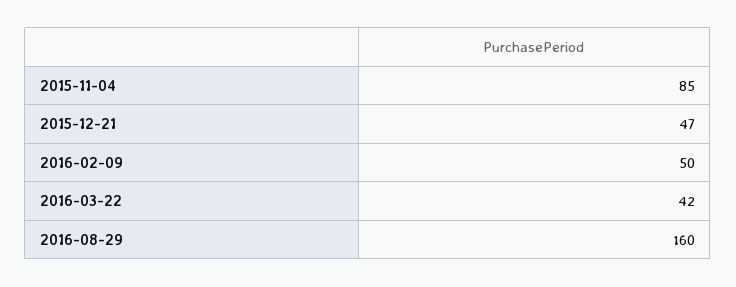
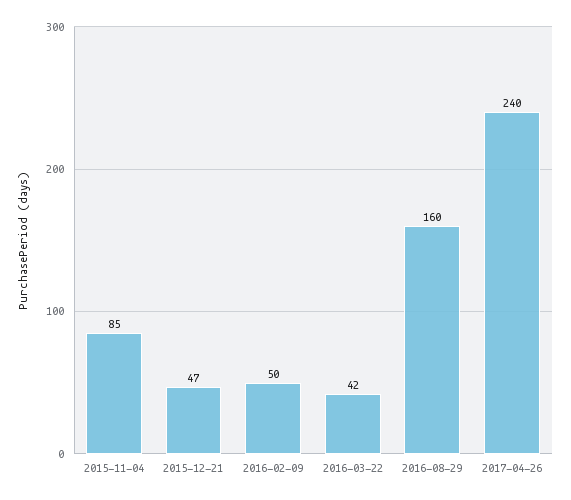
2017-04-26: none -> 240

